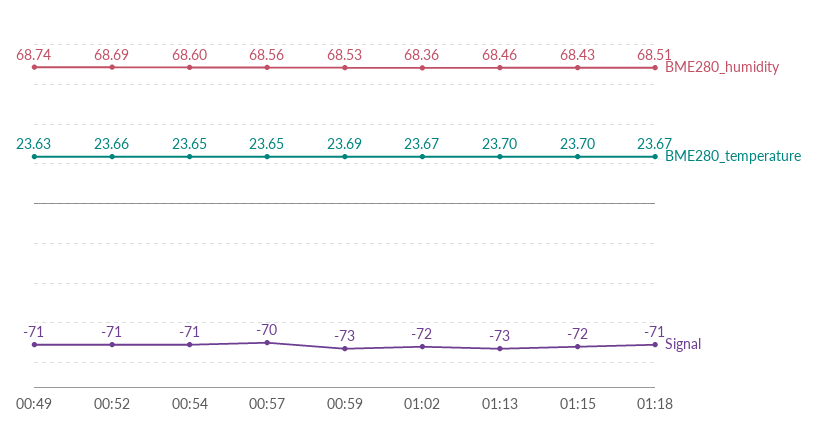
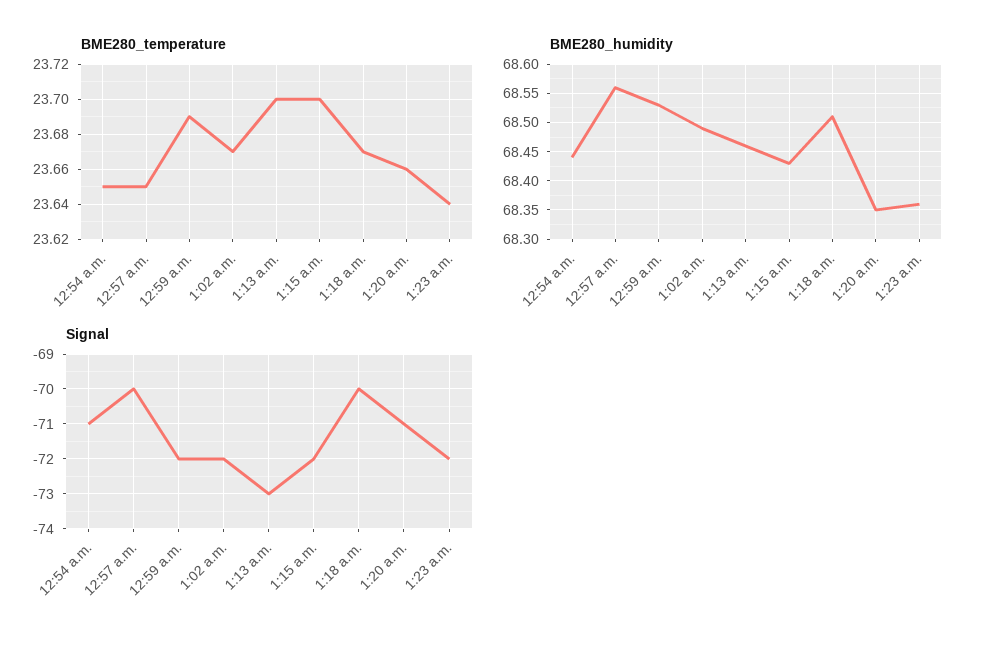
BME280_humidity, 00:49: 68.74 -> none
BME280_temperature, 00:49: 23.63 -> none
Signal, 00:49: -71 -> none
BME280_humidity, 00:52: 68.69 -> none
BME280_temperature, 00:52: 23.66 -> none
Signal, 00:52: -71 -> none
BME280_humidity, 00:54: 68.6 -> 68.45
Signal, 00:59: -73 -> -72
BME280_humidity, 01:02: 68.36 -> 68.5
Signal, 01:18: -71 -> -70
BME280_temperature, 1:20 a.m.: none -> 23.66
BME280_temperature, 1:23 a.m.: none -> 23.64
BME280_humidity, 1:20 a.m.: none -> 68.35
BME280_humidity, 1:23 a.m.: none -> 68.35
Signal, 1:20 a.m.: none -> -71
Signal, 1:23 a.m.: none -> -72

